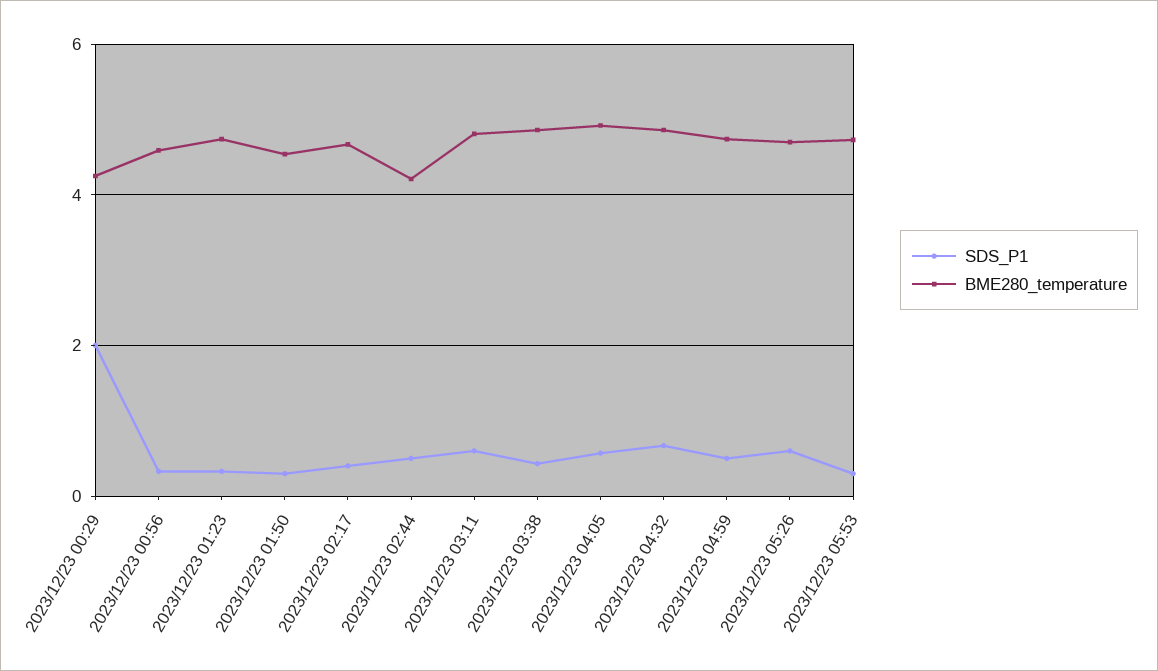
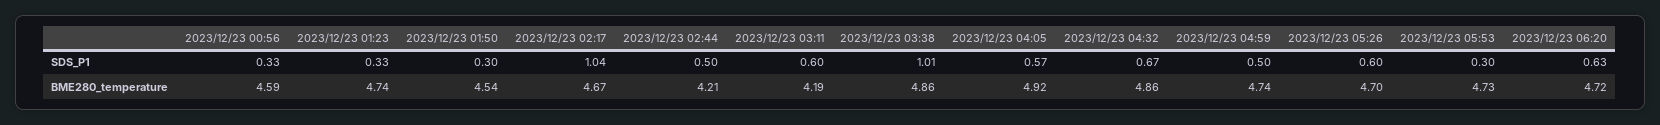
SDS_P1, 2023/12/23 00:29: 2 -> none
BME280_temperature, 2023/12/23 00:29: 4.2 -> none
SDS_P1, 2023/12/23 02:17: 0.4 -> 1.04
BME280_temperature, 2023/12/23 03:11: 4.8 -> 4.19
SDS_P1, 2023/12/23 03:38: 0.4 -> 1.01
SDS_P1, 2023/12/23 06:20: none -> 0.63
BME280_temperature, 2023/12/23 06:20: none -> 4.72

